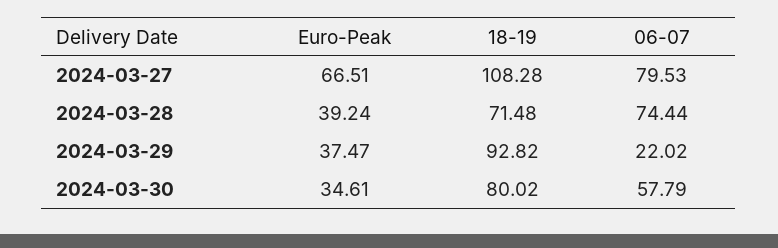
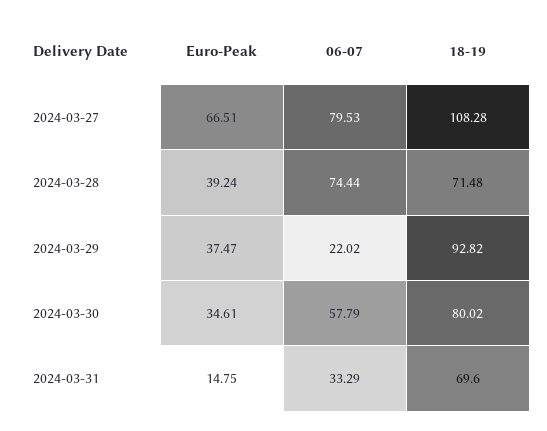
Euro-Peak, 2024-03-31: none -> 14.75
06-07, 2024-03-31: none -> 33.29
18-19, 2024-03-31: none -> 69.6

